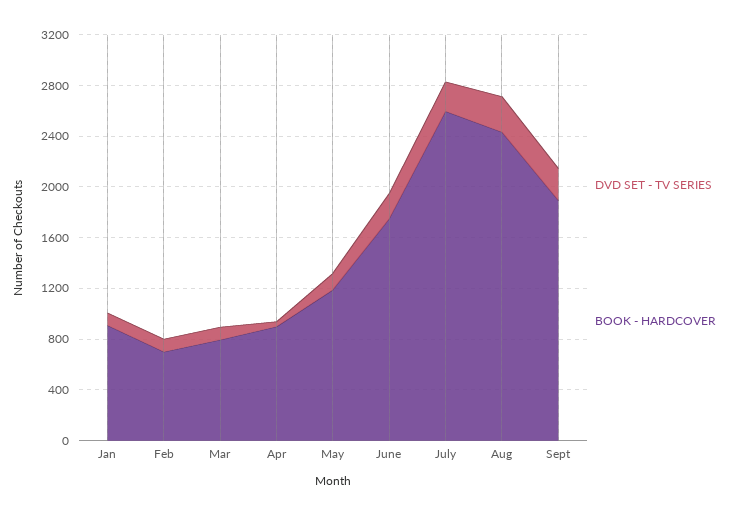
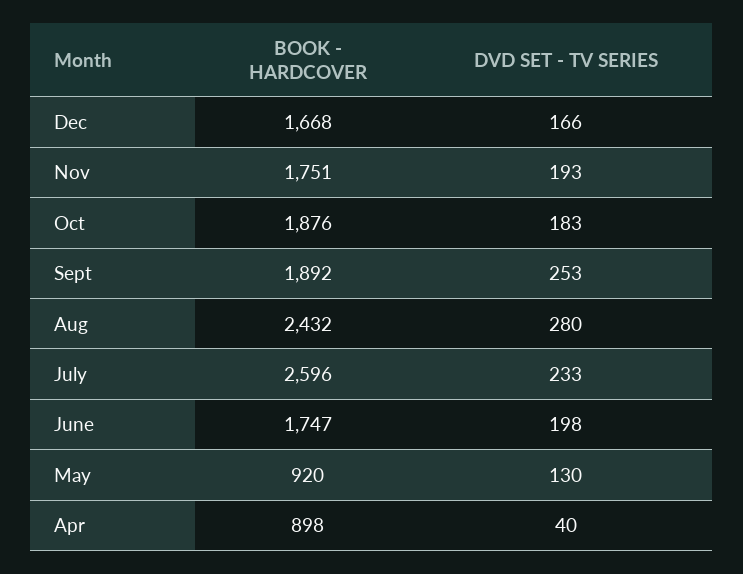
DVD SET - TV SERIES, Jan: 100 -> none
BOOK - HARDCOVER, Jan: 900 -> none
DVD SET - TV SERIES, Feb: 100 -> none
BOOK - HARDCOVER, Feb: 700 -> none
DVD SET - TV SERIES, Mar: 100 -> none
BOOK - HARDCOVER, Mar: 800 -> none
BOOK - HARDCOVER, May: 1200 -> 920
BOOK - HARDCOVER, Dec: none -> 1668
DVD SET - TV SERIES, Dec: none -> 166
BOOK - HARDCOVER, Nov: none -> 1751
DVD SET - TV SERIES, Nov: none -> 193
BOOK - HARDCOVER, Oct: none -> 1876
DVD SET - TV SERIES, Oct: none -> 183

